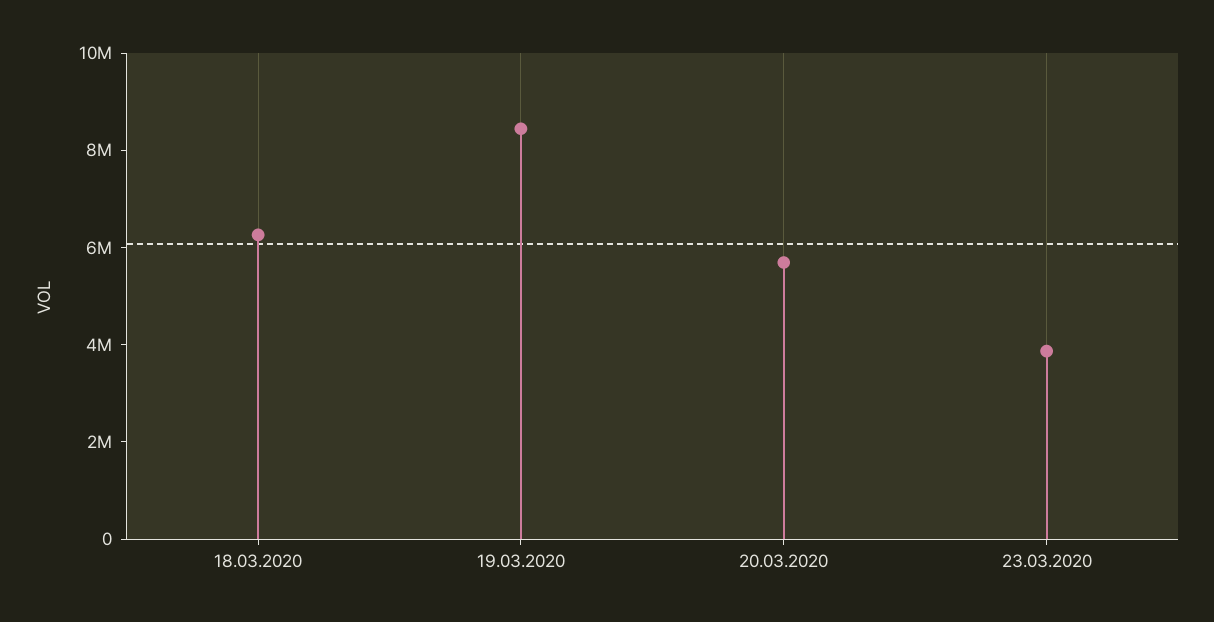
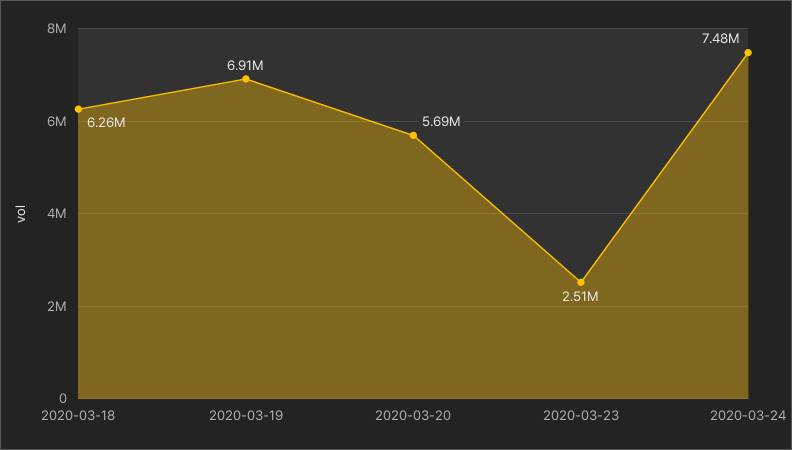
19.03.2020: 8500000 -> 6910000
23.03.2020: 4000000 -> 2510000
2020-03-24: none -> 7480000

